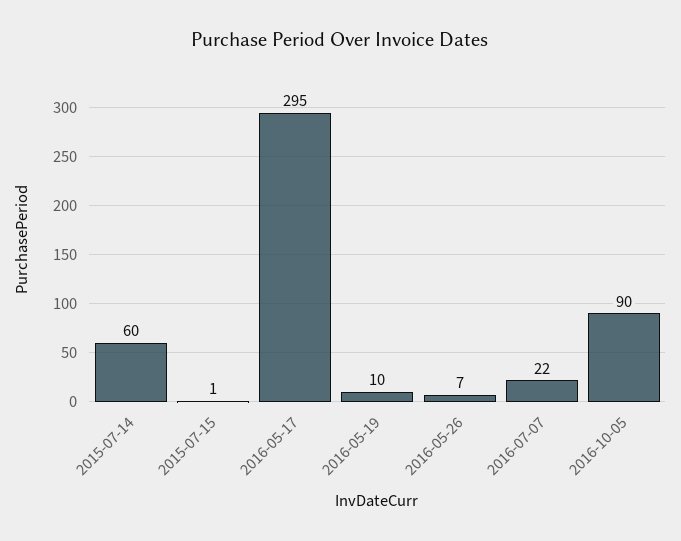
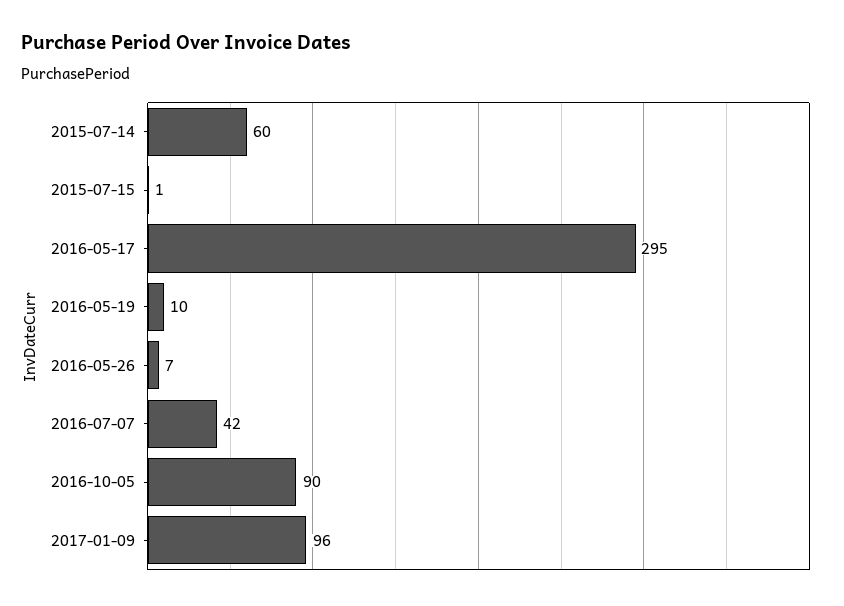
2016-07-07: 22 -> 42
2017-01-09: none -> 96

